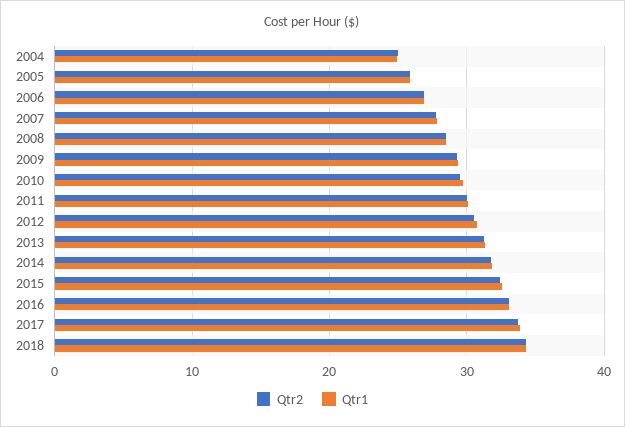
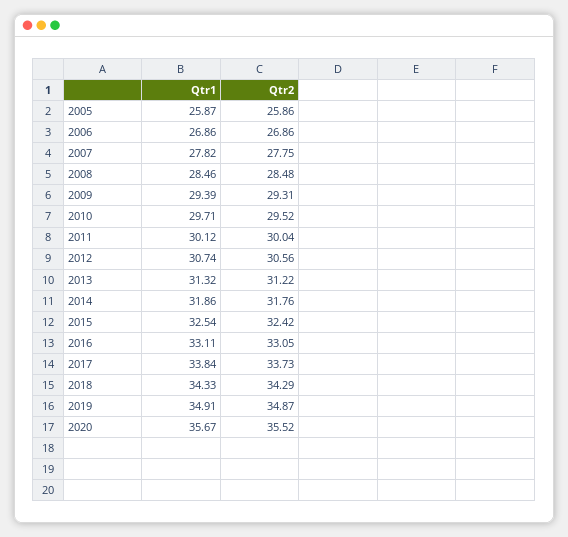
Qtr2, 2004: 25 -> none
Qtr1, 2004: 25 -> none
Qtr1, 2019: none -> 34.91
Qtr2, 2019: none -> 34.87
Qtr1, 2020: none -> 35.67
Qtr2, 2020: none -> 35.52

